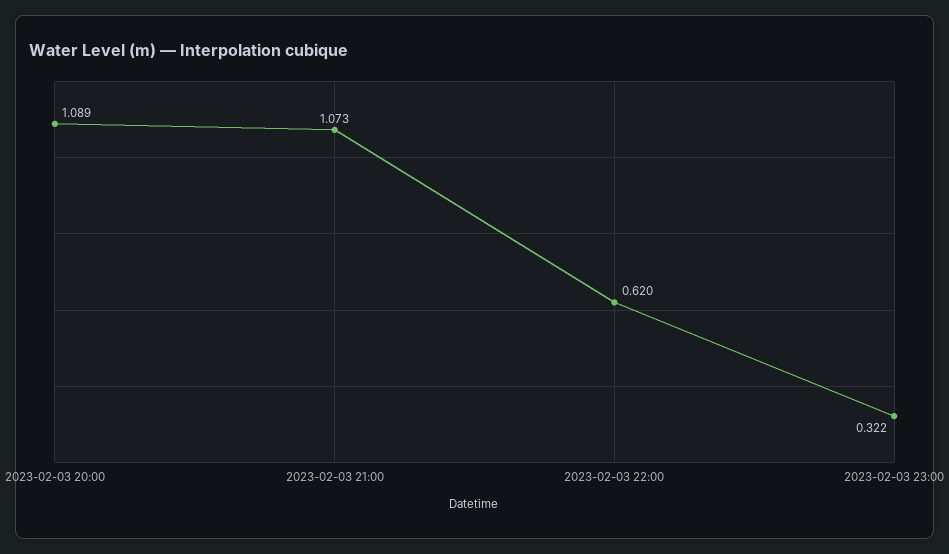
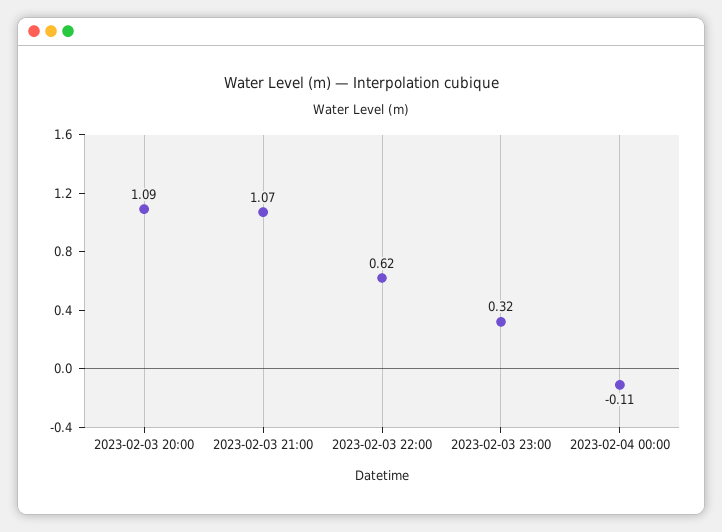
2023-02-04 00:00: none -> -0.11

